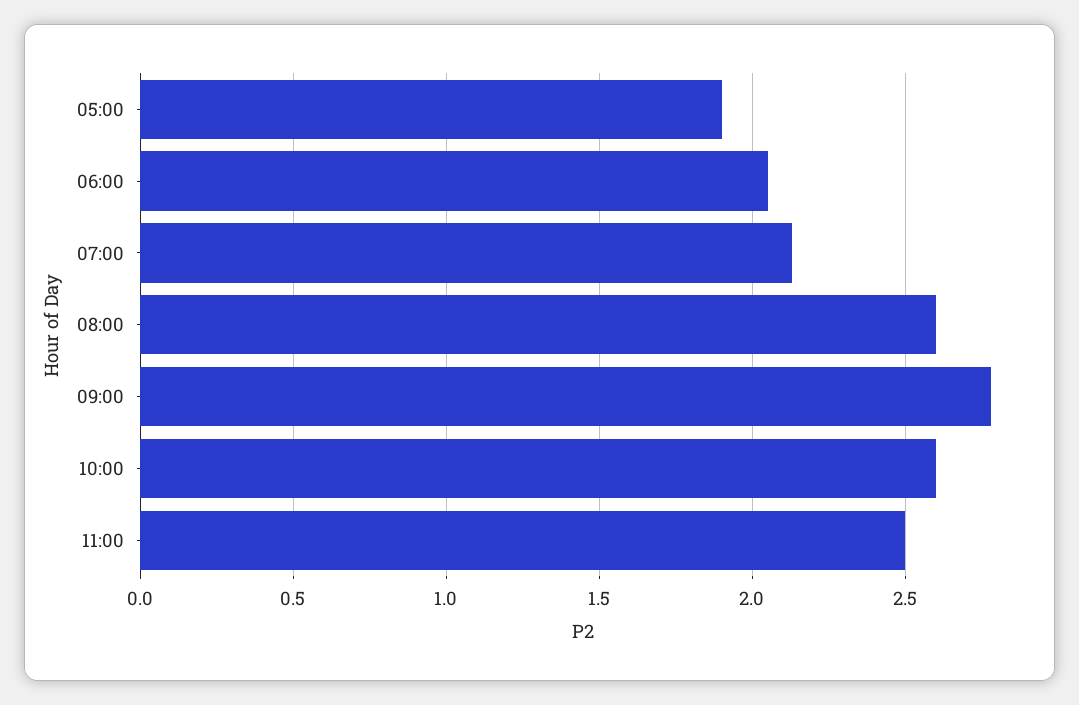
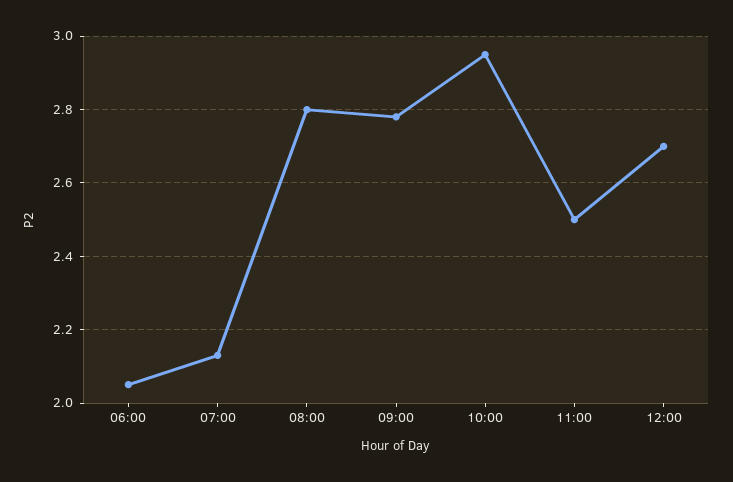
05:00: 1.9 -> none
08:00: 2.6 -> 2.8
10:00: 2.6 -> 2.95
12:00: none -> 2.7

